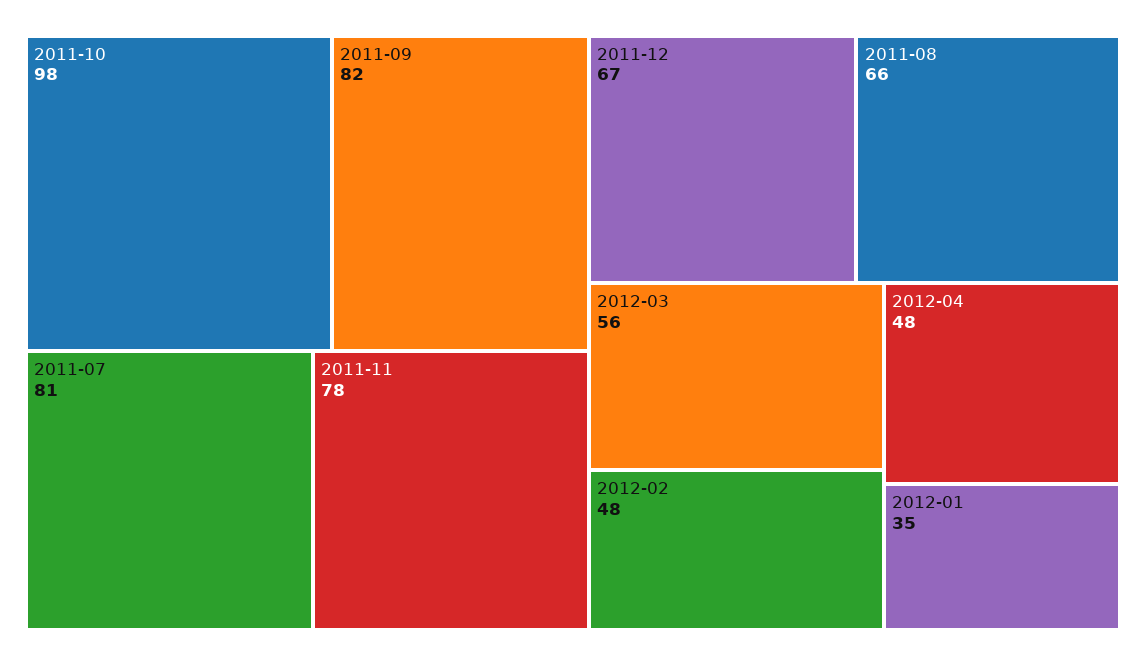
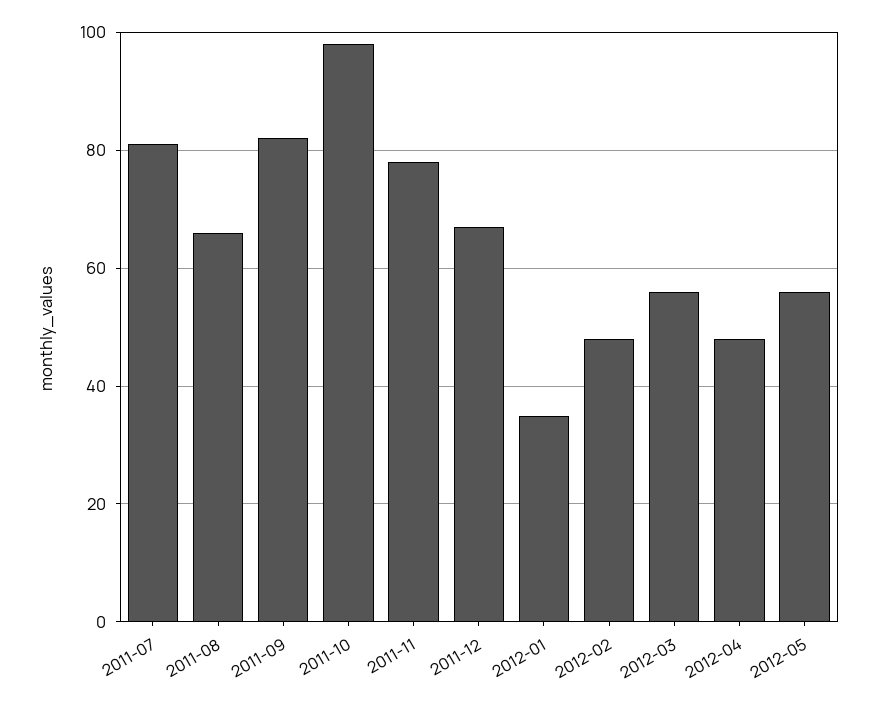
2012-05: none -> 55

